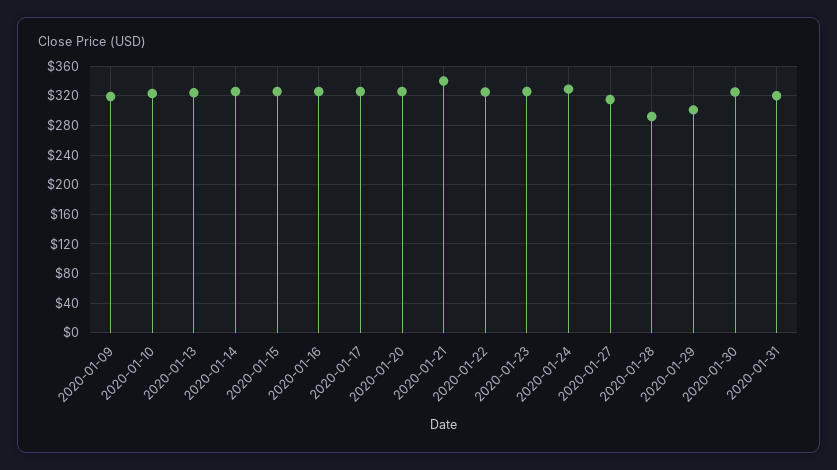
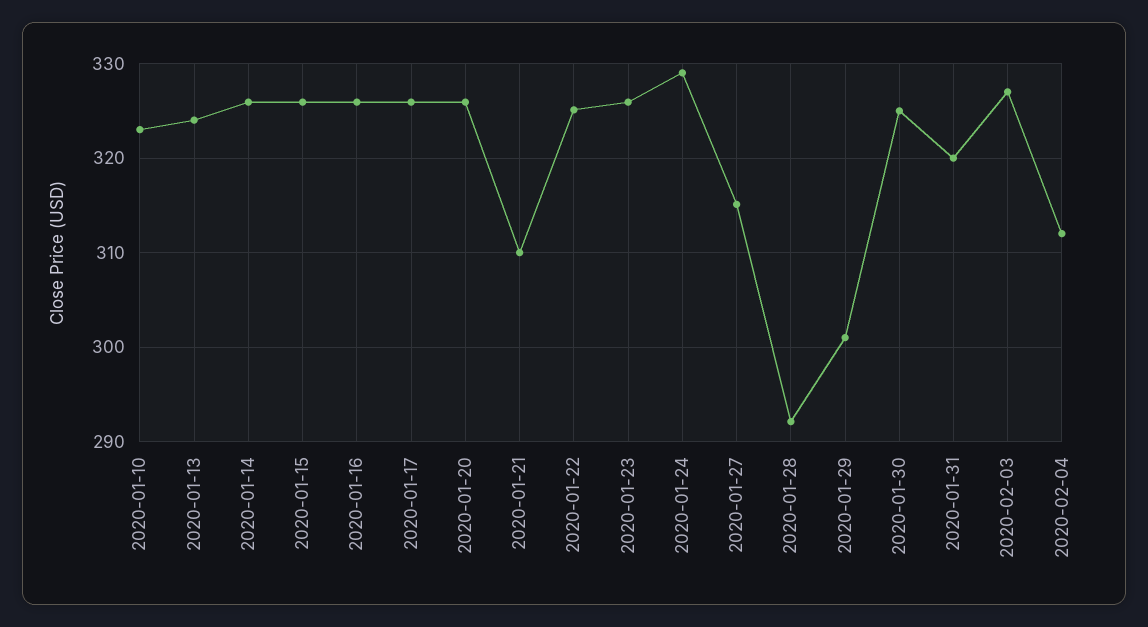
2020-01-09: 320 -> none
2020-01-21: 340 -> 310
2020-02-03: none -> 327
2020-02-04: none -> 312

